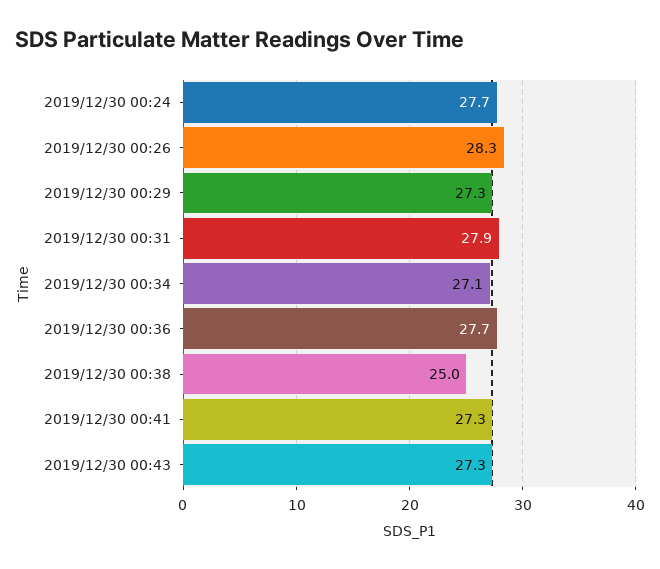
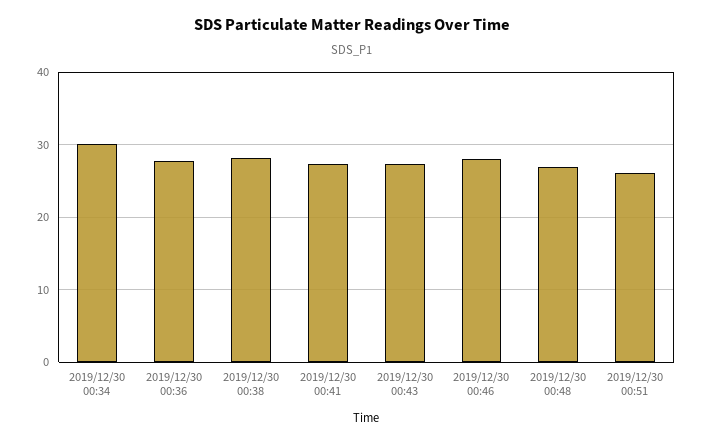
2019/12/30 00:24: 27.7 -> none
2019/12/30 00:26: 28.3 -> none
2019/12/30 00:29: 27.3 -> none
2019/12/30 00:31: 27.9 -> none
2019/12/30 00:34: 27.1 -> 30
2019/12/30 00:38: 25 -> 28
2019/12/30 00:46: none -> 28
2019/12/30 00:48: none -> 27
2019/12/30 00:51: none -> 26

